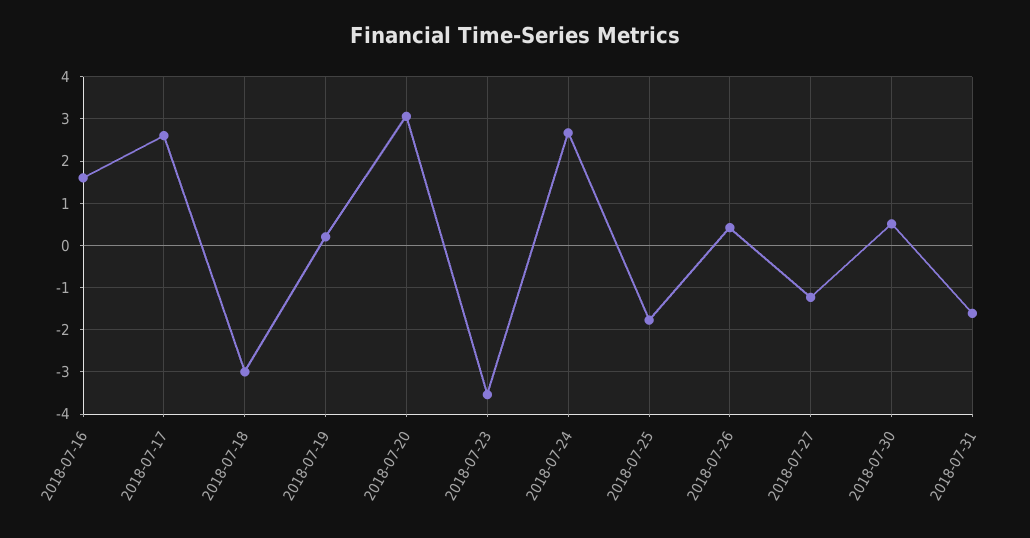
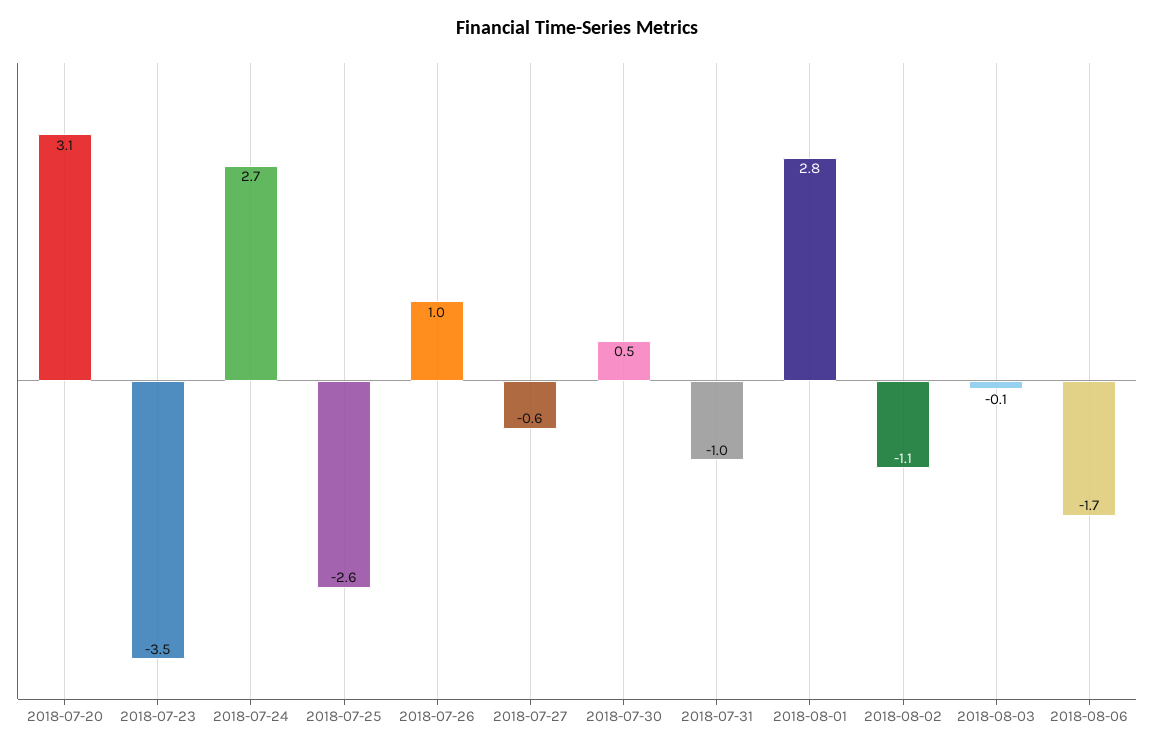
2018-07-16: 1.6 -> none
2018-07-17: 2.6 -> none
2018-07-18: -3 -> none
2018-07-19: 0.2 -> none
2018-07-25: -1.8 -> -2.6
2018-07-26: 0.4 -> 1
2018-07-27: -1.2 -> -0.6
2018-07-31: -1.6 -> -1
2018-08-01: none -> 2.8
2018-08-02: none -> -1.1
2018-08-03: none -> -0.1
2018-08-06: none -> -1.7

